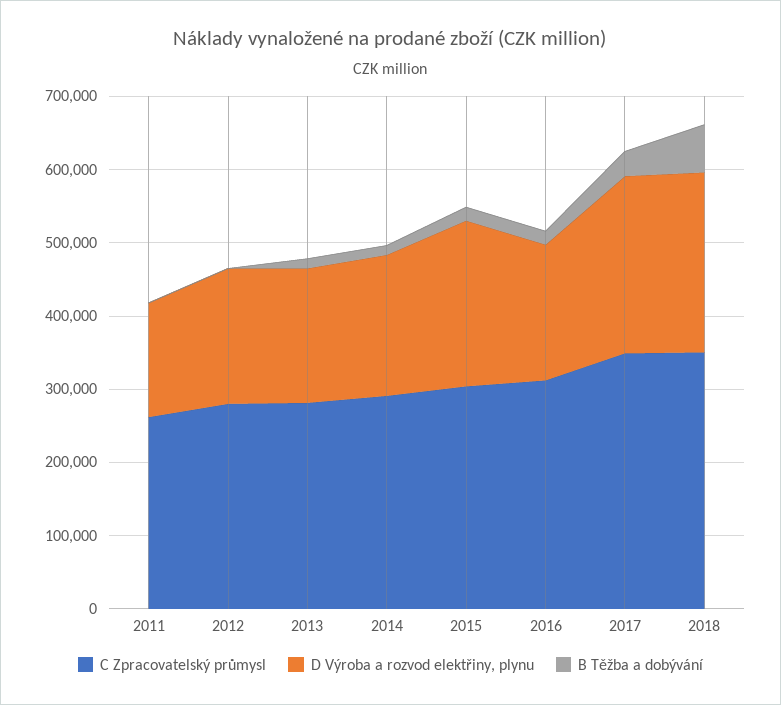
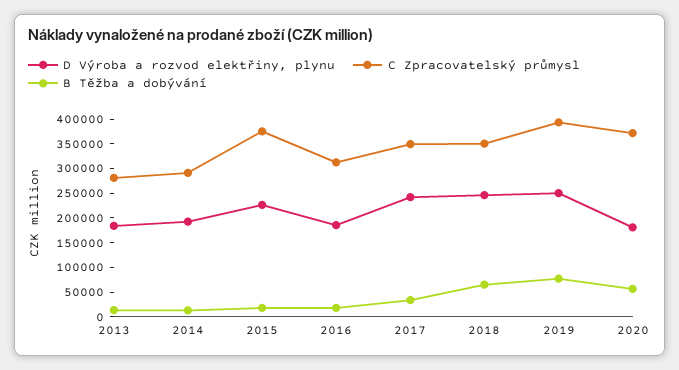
C Zpracovatelský průmysl, 2011: 260000 -> none
D Výroba a rozvod elektřiny, plynu, 2011: 160000 -> none
B Těžba a dobývání, 2011: 0 -> none
C Zpracovatelský průmysl, 2012: 280000 -> none
D Výroba a rozvod elektřiny, plynu, 2012: 180000 -> none
B Těžba a dobývání, 2012: 0 -> none
C Zpracovatelský průmysl, 2015: 300000 -> 375000
D Výroba a rozvod elektřiny, plynu, 2019: none -> 250000
C Zpracovatelský průmysl, 2019: none -> 400000
B Těžba a dobývání, 2019: none -> 75000
D Výroba a rozvod elektřiny, plynu, 2020: none -> 175000
C Zpracovatelský průmysl, 2020: none -> 375000
B Těžba a dobývání, 2020: none -> 50000

